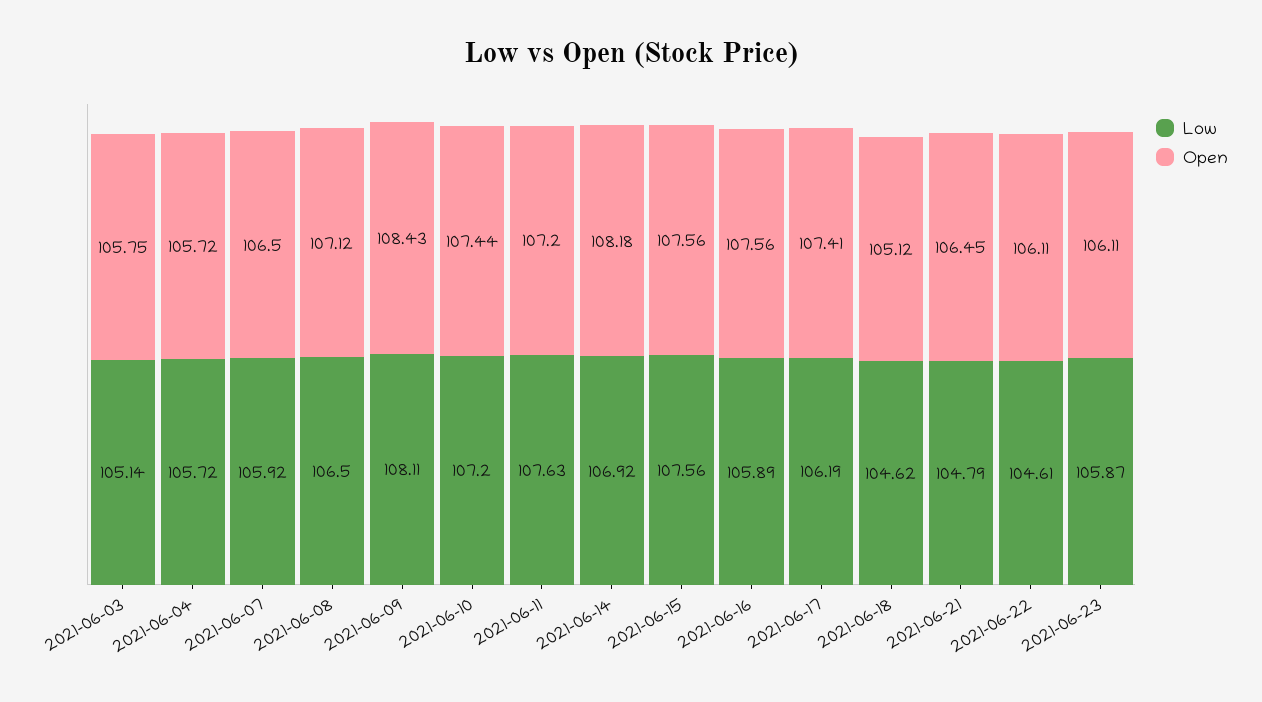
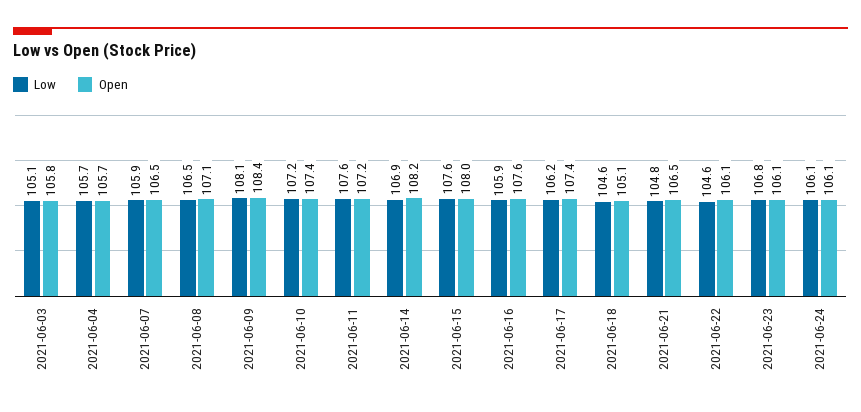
Open, 2021-06-15: 107.56 -> 108
Low, 2021-06-23: 105.87 -> 106.8
Low, 2021-06-24: none -> 106.1
Open, 2021-06-24: none -> 106.1

